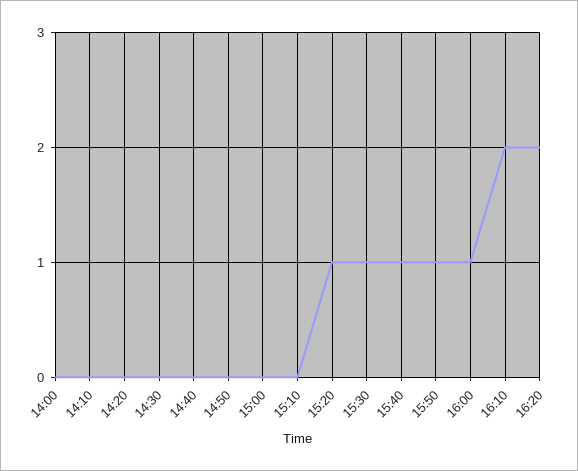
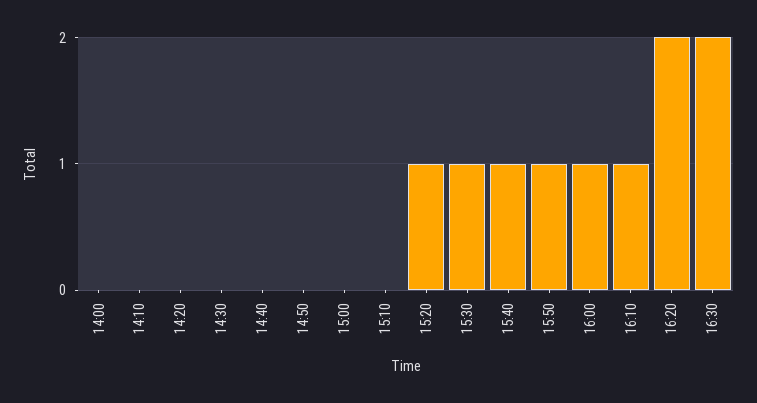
16:10: 2 -> 1
16:30: none -> 2

